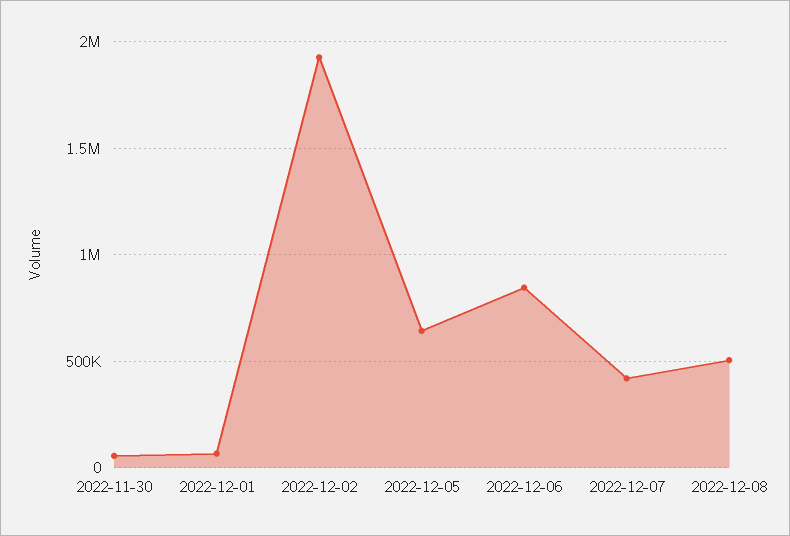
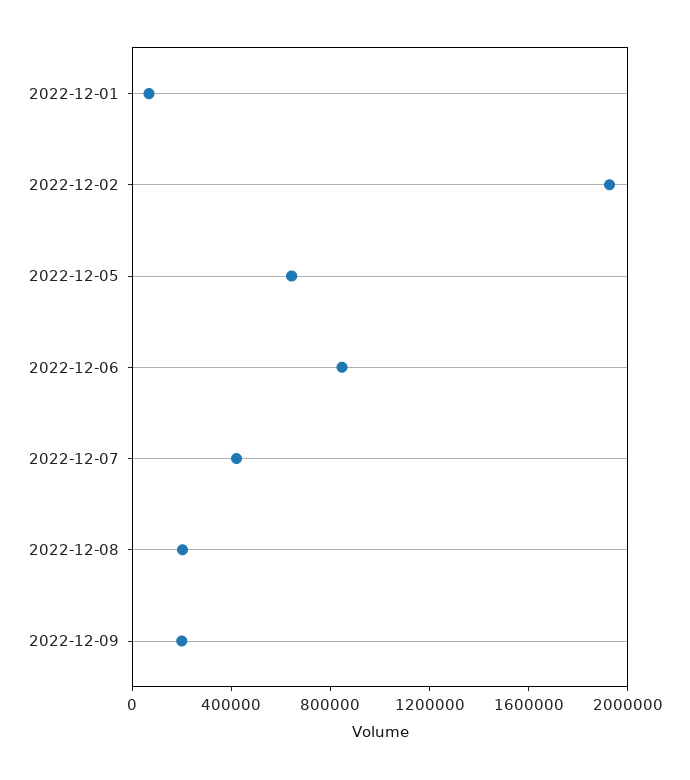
2022-11-30: 50000 -> none
2022-12-08: 500000 -> 200000
2022-12-09: none -> 200000

